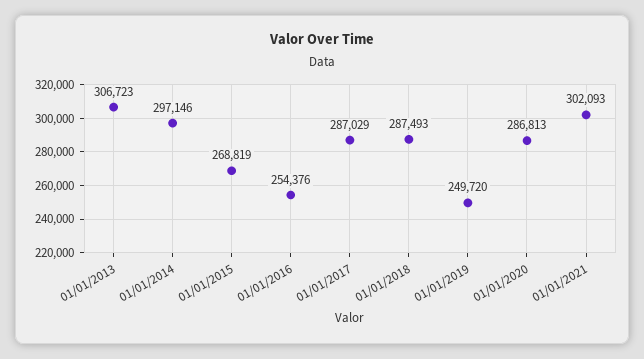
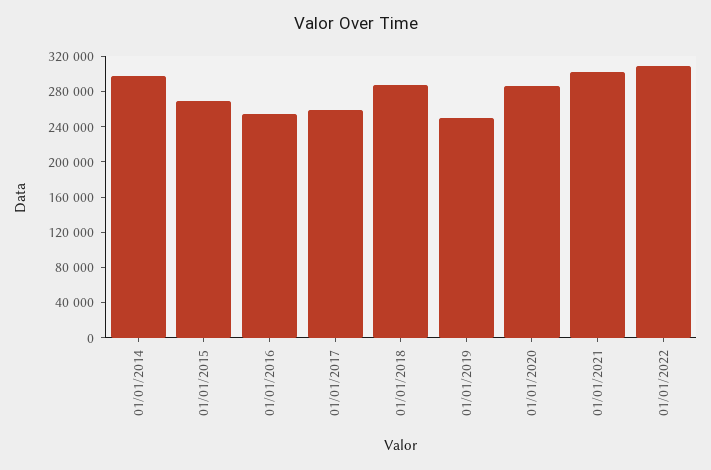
01/01/2013: 306723 -> none
01/01/2017: 287029 -> 260000
01/01/2022: none -> 310000

